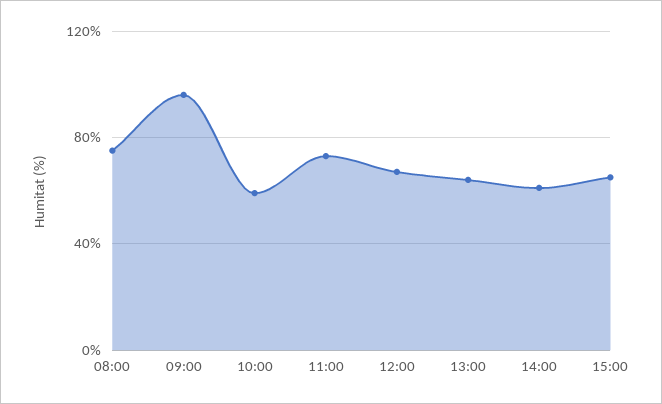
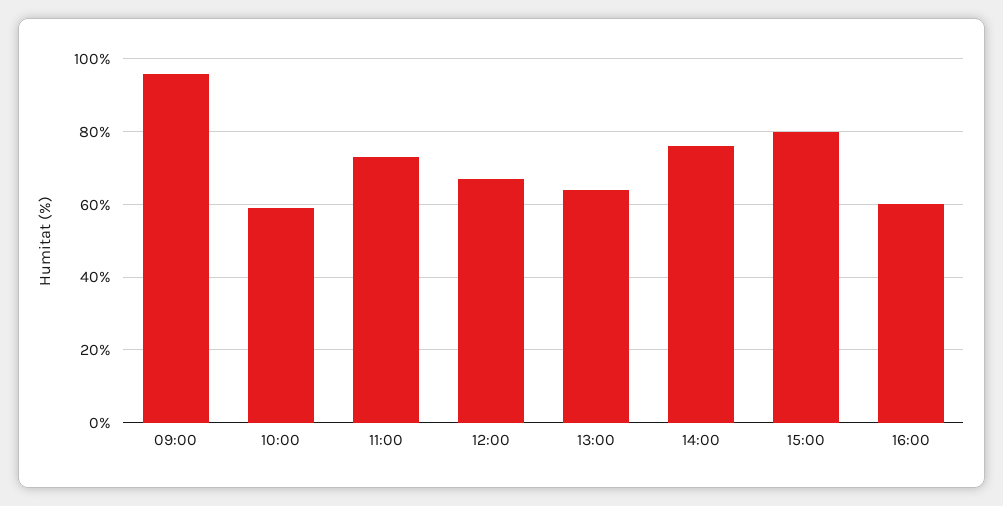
08:00: 75 -> none
14:00: 60 -> 75
15:00: 65 -> 80
16:00: none -> 60

